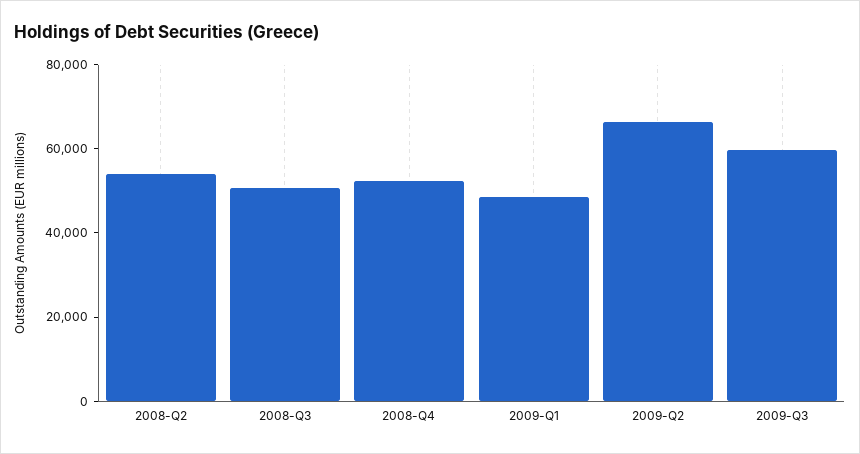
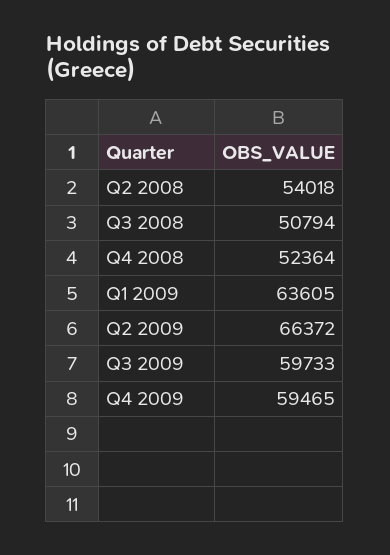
2009-Q1: 50000 -> 63605
Q4 2009: none -> 59465

